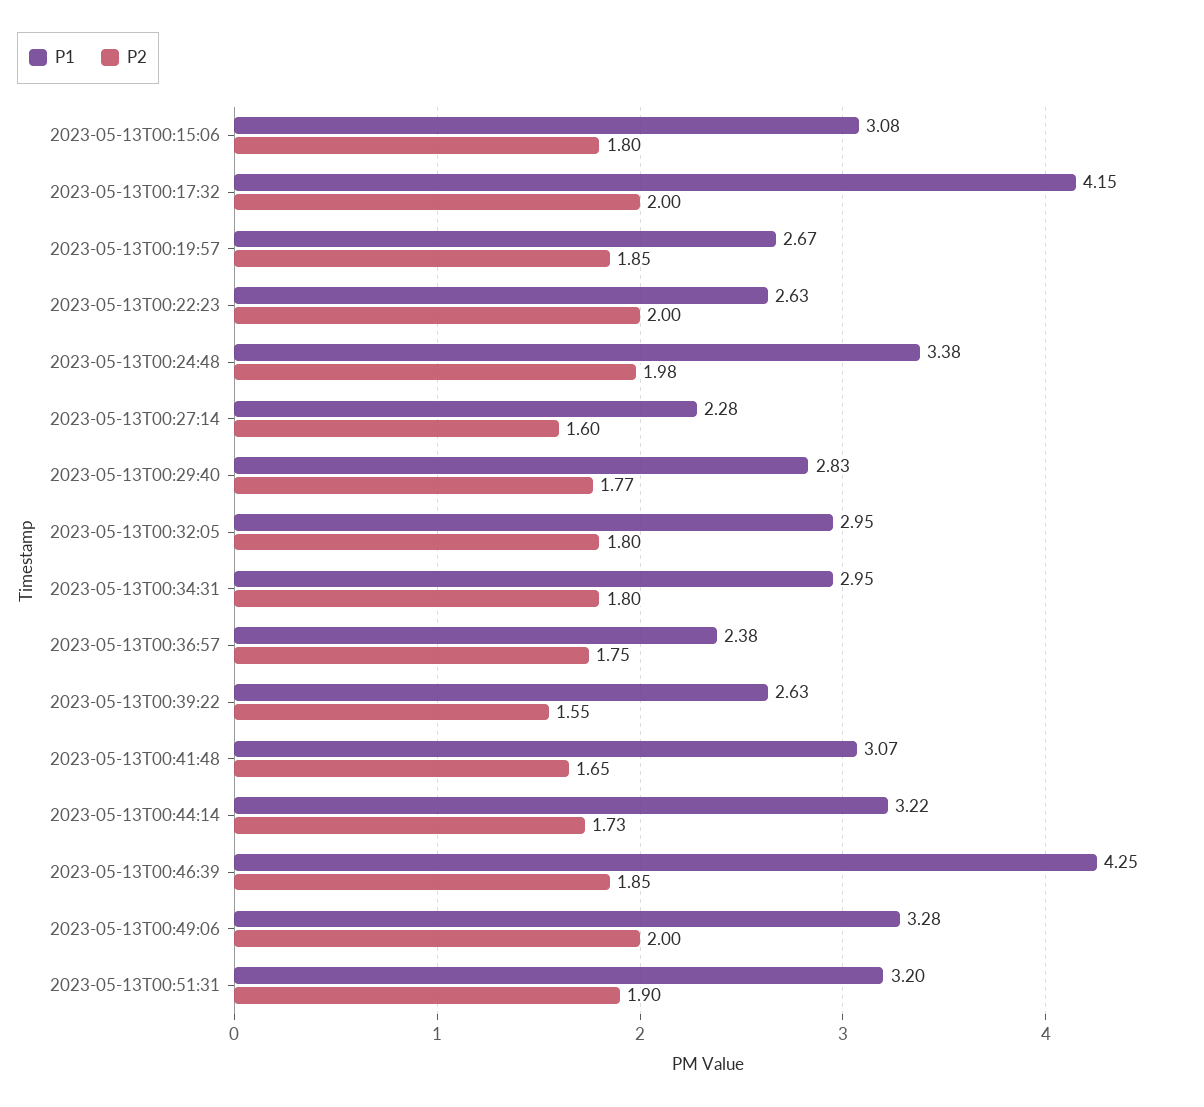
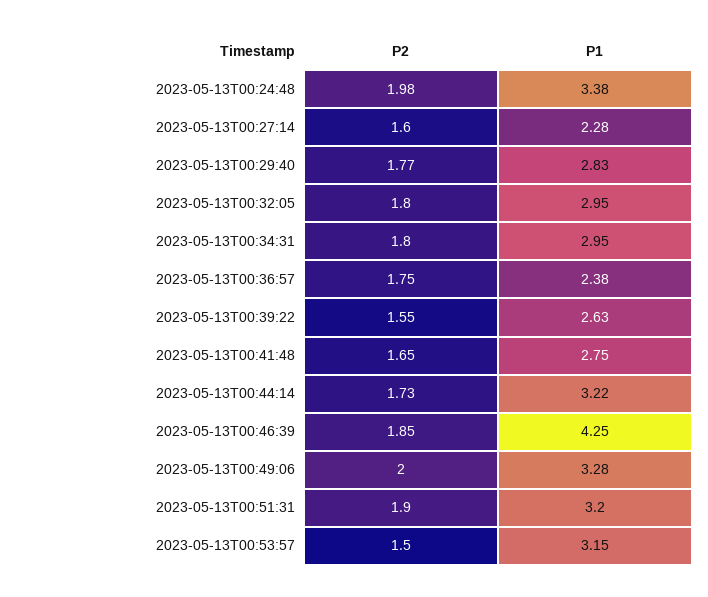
P1, 2023-05-13T00:15:06: 3.08 -> none
P2, 2023-05-13T00:15:06: 1.8 -> none
P1, 2023-05-13T00:17:32: 4.15 -> none
P2, 2023-05-13T00:17:32: 2 -> none
P1, 2023-05-13T00:19:57: 2.67 -> none
P2, 2023-05-13T00:19:57: 1.85 -> none
P1, 2023-05-13T00:22:23: 2.63 -> none
P2, 2023-05-13T00:22:23: 2 -> none
P1, 2023-05-13T00:41:48: 3.07 -> 2.75
P2, 2023-05-13T00:53:57: none -> 1.5
P1, 2023-05-13T00:53:57: none -> 3.15

